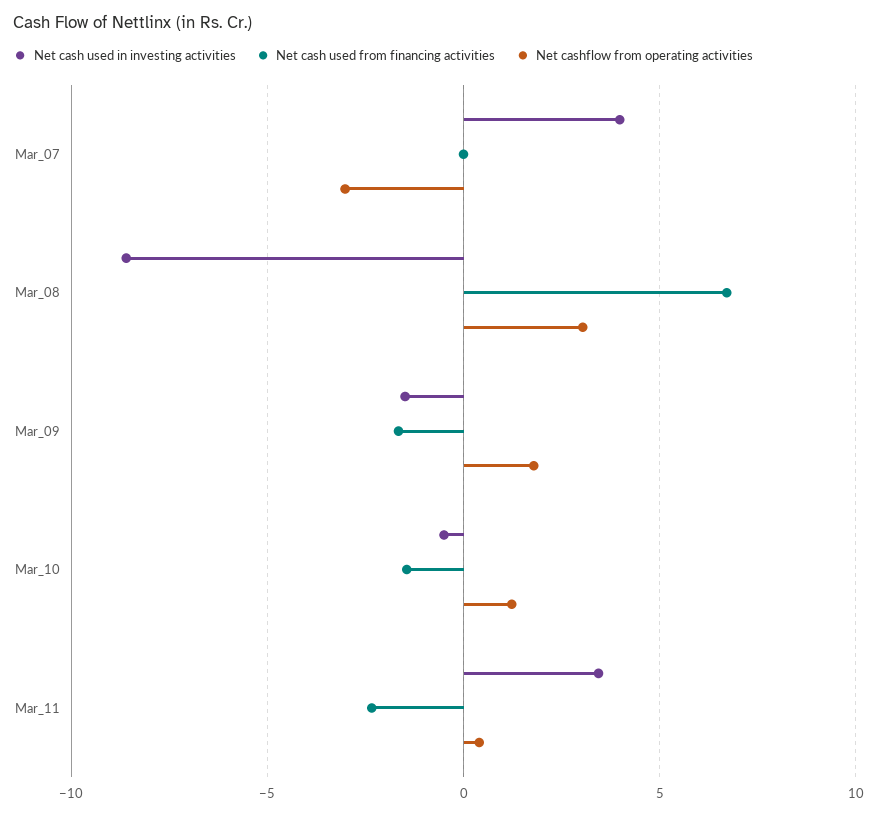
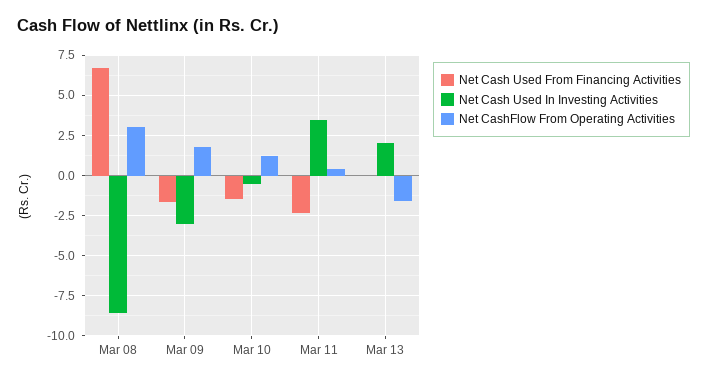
Net cash used in investing activities, Mar_07: 4 -> none
Net cash used from financing activities, Mar_07: 0 -> none
Net cashflow from operating activities, Mar_07: -3 -> none
Net cash used in investing activities, Mar_09: -1.5 -> -3
Net cash used from financing activities, Mar 13: none -> 0
Net cash used in investing activities, Mar 13: none -> 2
Net cashflow from operating activities, Mar 13: none -> -1.5

